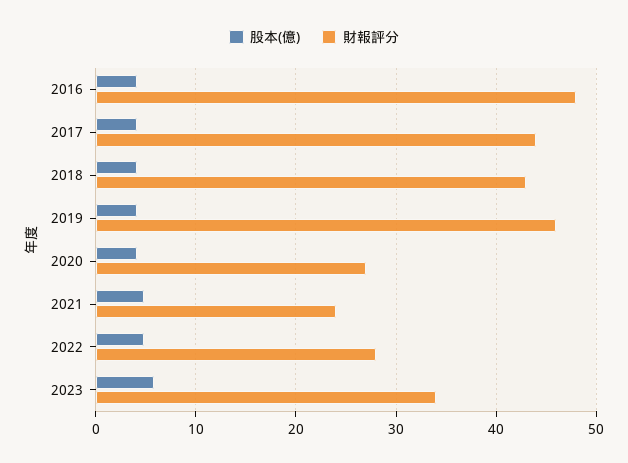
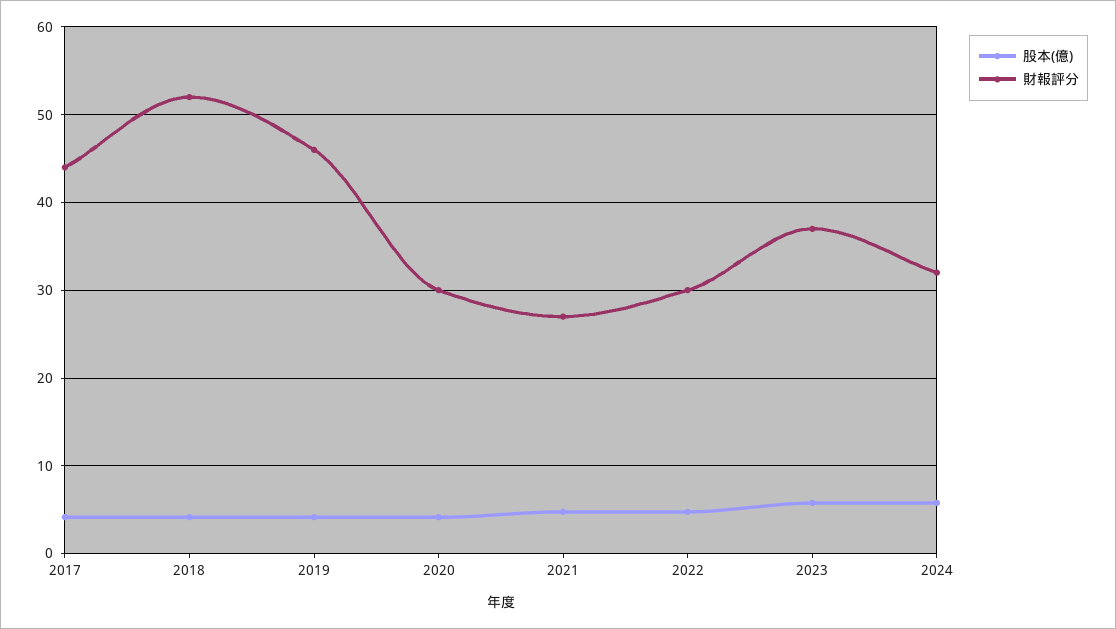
股本(億), 2016: 4 -> none
財報評分, 2016: 48 -> none
財報評分, 2018: 43 -> 52
財報評分, 2020: 27 -> 30
財報評分, 2021: 24 -> 27
財報評分, 2022: 28 -> 30
財報評分, 2023: 34 -> 37
股本(億), 2024: none -> 6
財報評分, 2024: none -> 32

